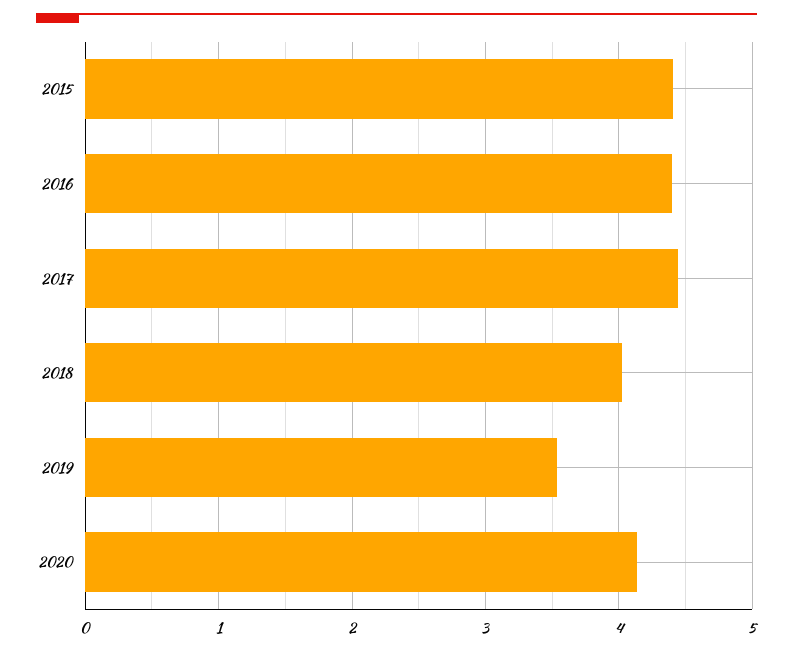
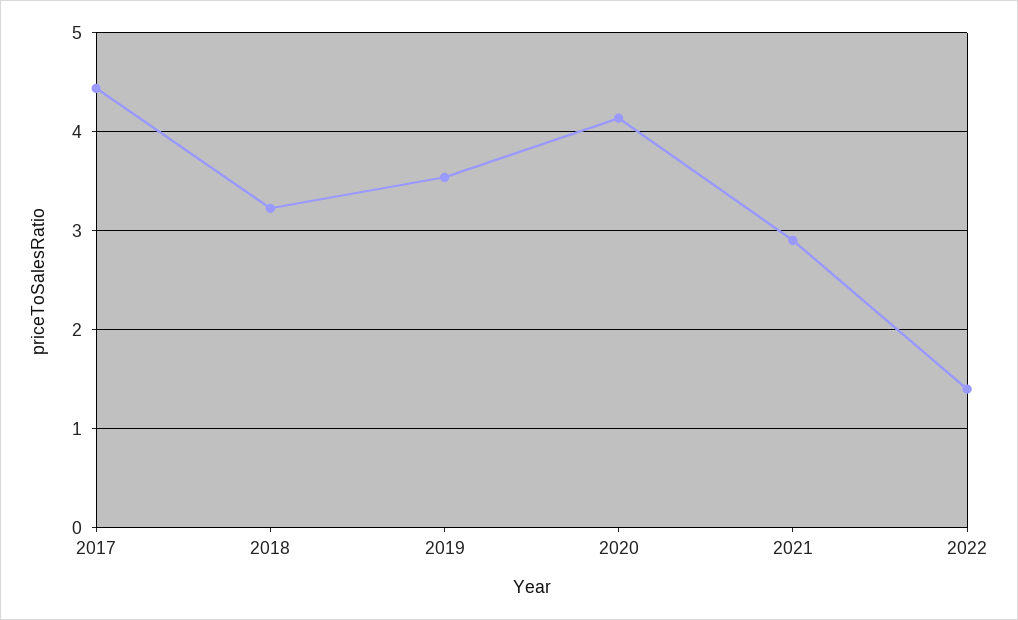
2015: 4.4 -> none
2016: 4.4 -> none
2018: 4 -> 3.2
2021: none -> 2.9
2022: none -> 1.4

